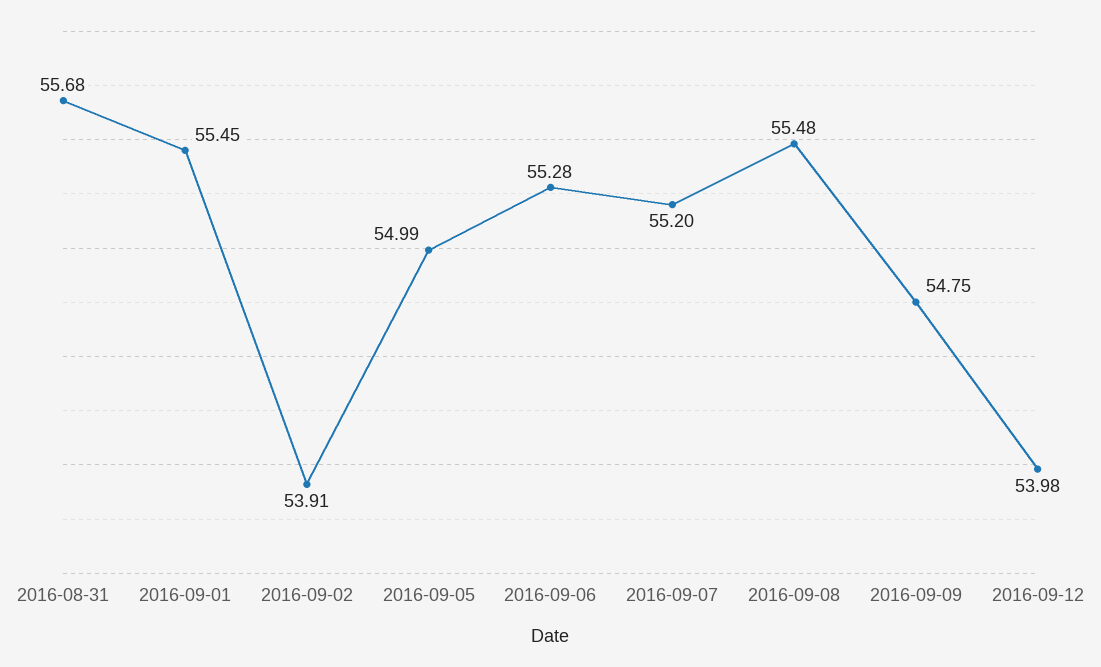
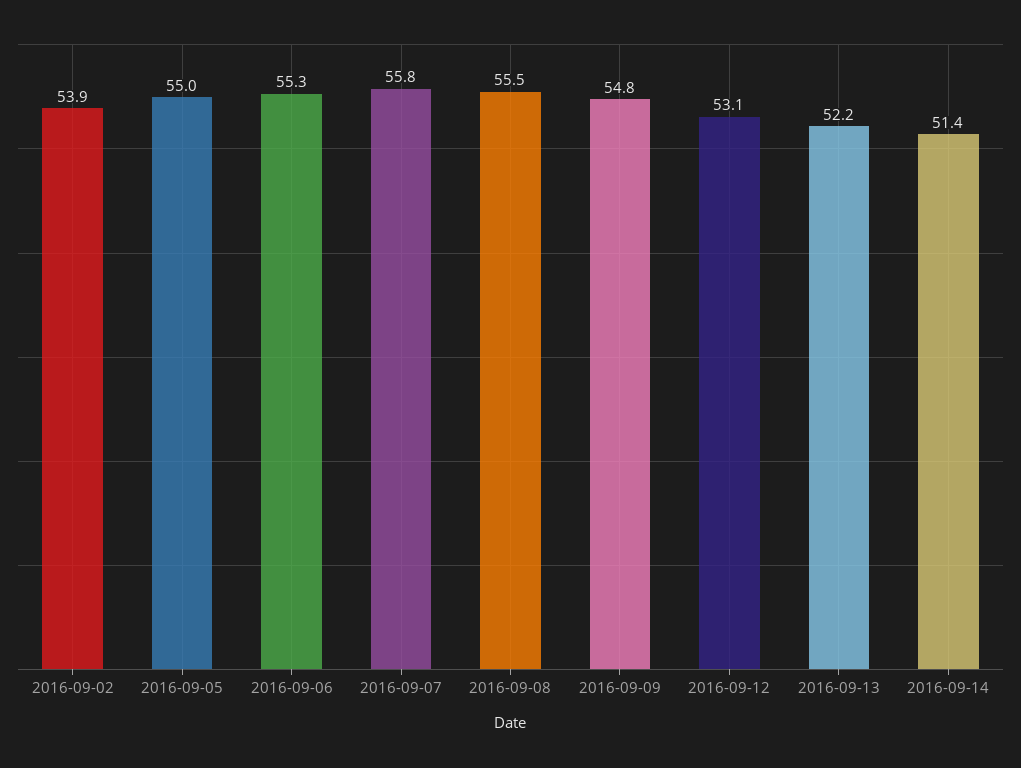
2016-08-31: 55.68 -> none
2016-09-01: 55.45 -> none
2016-09-07: 55.2 -> 55.8
2016-09-12: 53.98 -> 53.1
2016-09-13: none -> 52.2
2016-09-14: none -> 51.4

